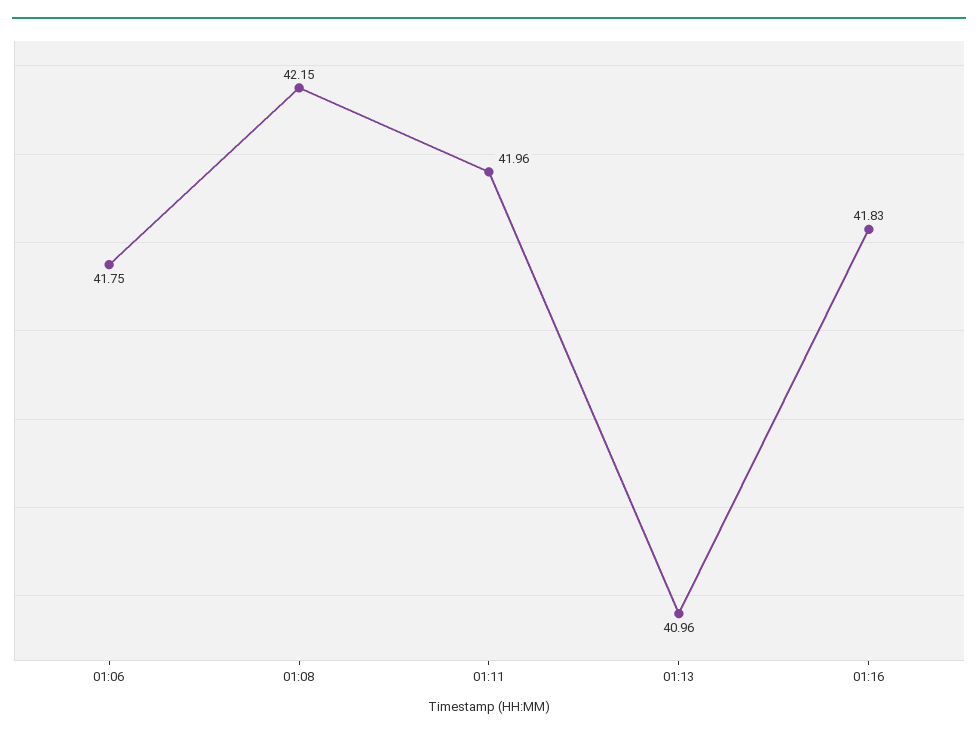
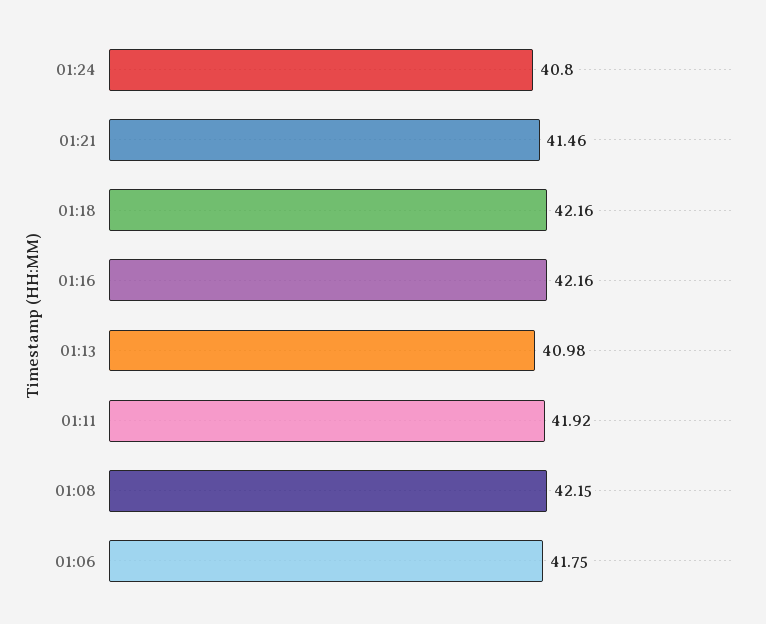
01:11: 41.96 -> 41.92
01:13: 40.96 -> 40.98
01:16: 41.83 -> 42.16
01:24: none -> 40.8
01:21: none -> 41.46
01:18: none -> 42.16

